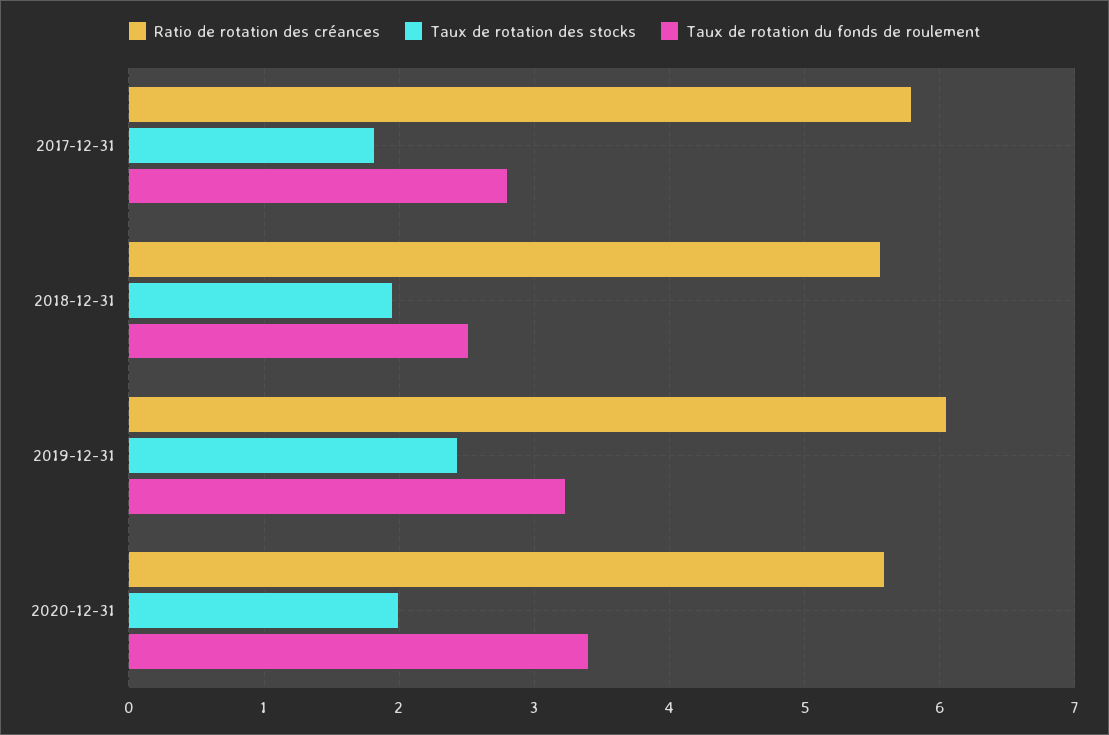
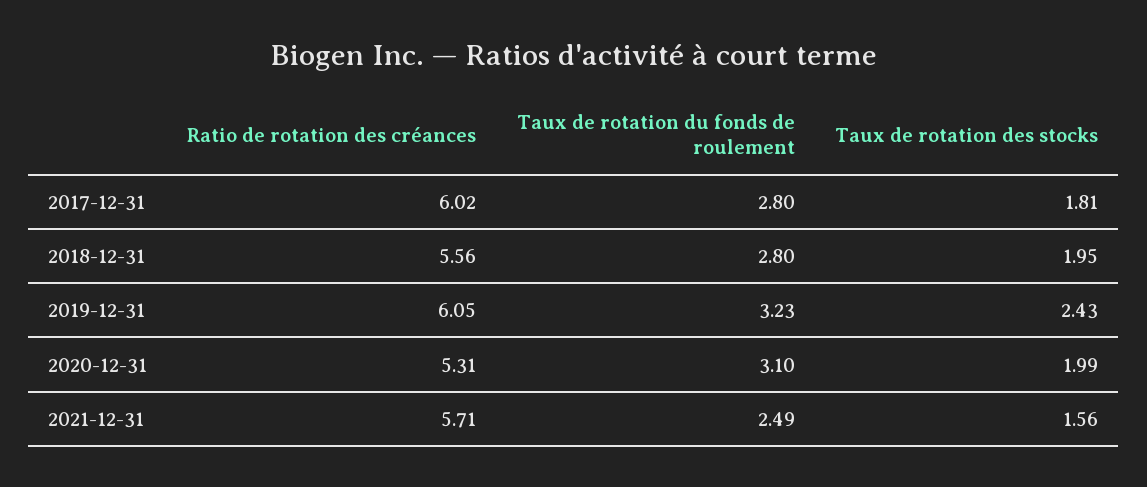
Ratio de rotation des créances, 2017-12-31: 5.8 -> 6.02
Taux de rotation du fonds de roulement, 2018-12-31: 2.5 -> 2.8
Ratio de rotation des créances, 2020-12-31: 5.6 -> 5.31
Taux de rotation du fonds de roulement, 2020-12-31: 3.4 -> 3.1
Ratio de rotation des créances, 2021-12-31: none -> 5.71
Taux de rotation du fonds de roulement, 2021-12-31: none -> 2.49
Taux de rotation des stocks, 2021-12-31: none -> 1.56

